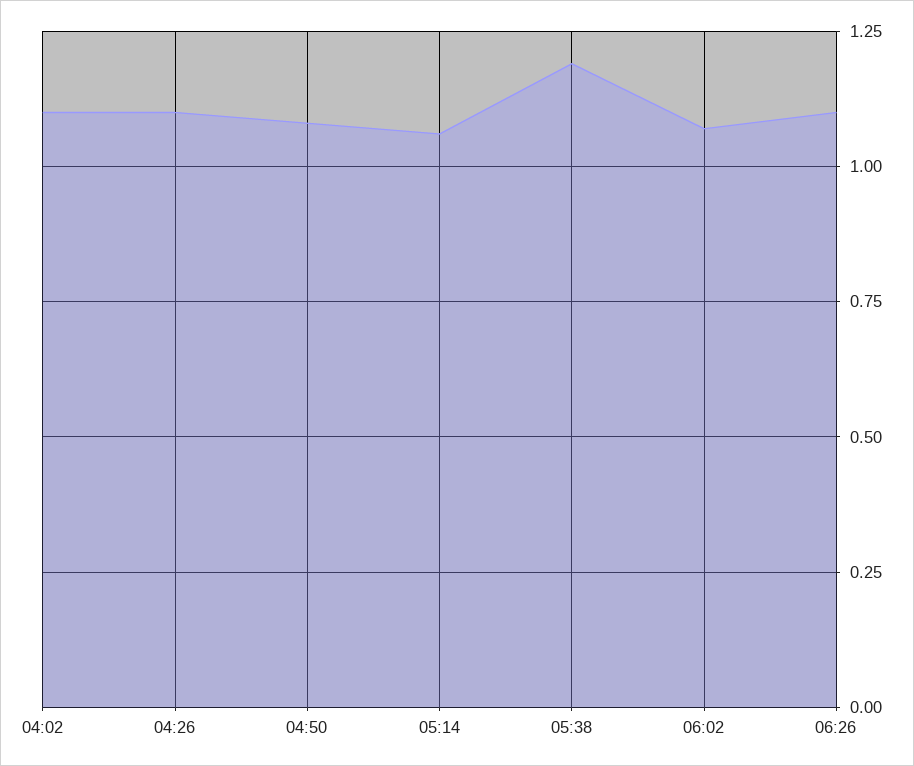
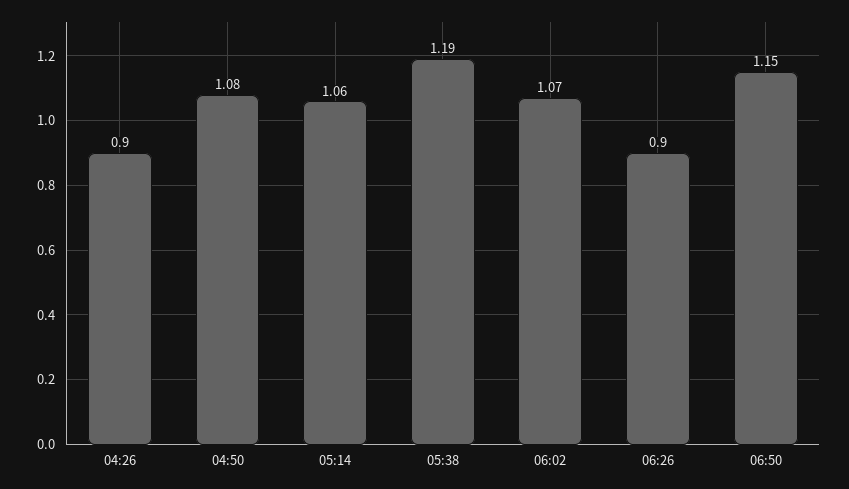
04:02: 1.1 -> none
04:26: 1.1 -> 0.9
06:26: 1.1 -> 0.9
06:50: none -> 1.15

